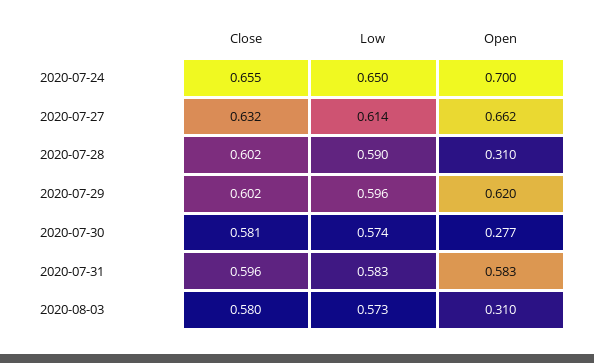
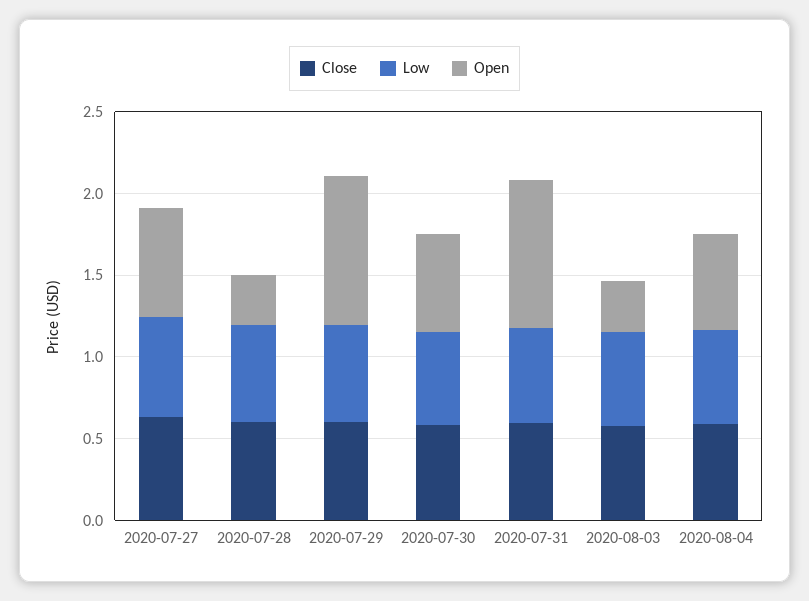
Close, 2020-07-24: 0.655 -> none
Low, 2020-07-24: 0.65 -> none
Open, 2020-07-24: 0.7 -> none
Open, 2020-07-29: 0.62 -> 0.9
Open, 2020-07-30: 0.277 -> 0.6
Open, 2020-07-31: 0.583 -> 0.9
Close, 2020-08-04: none -> 0.6
Low, 2020-08-04: none -> 0.6
Open, 2020-08-04: none -> 0.6

